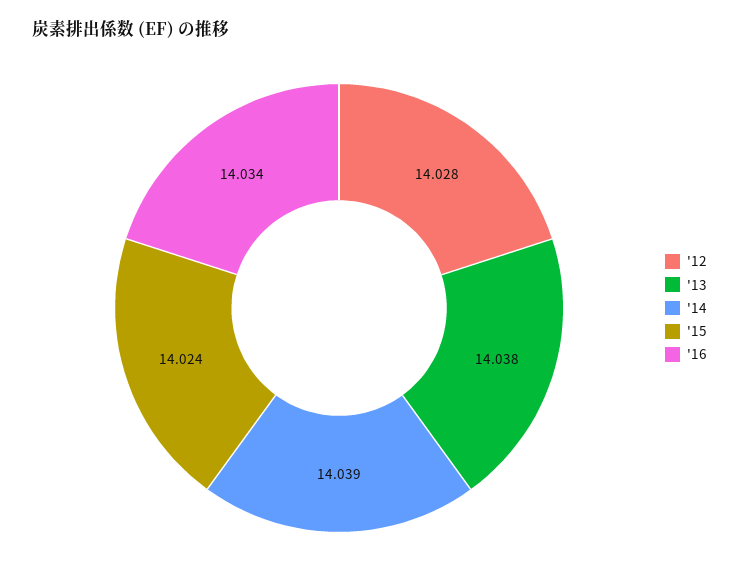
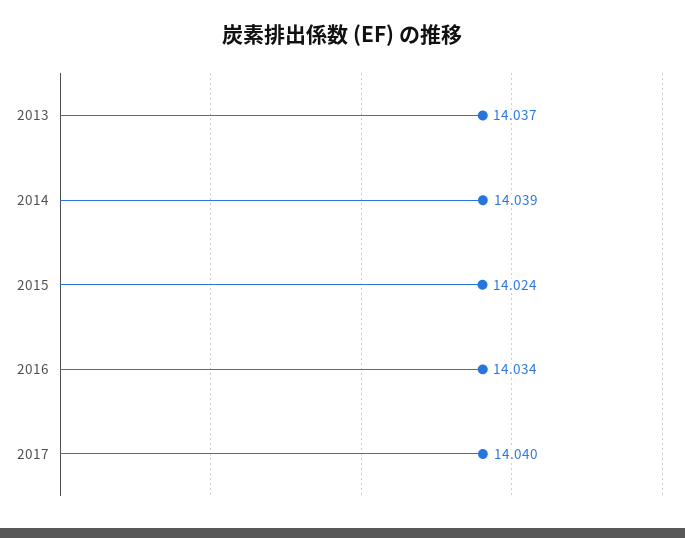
'12: 14.028 -> none
'13: 14.038 -> 14.037
2017: none -> 14.04

